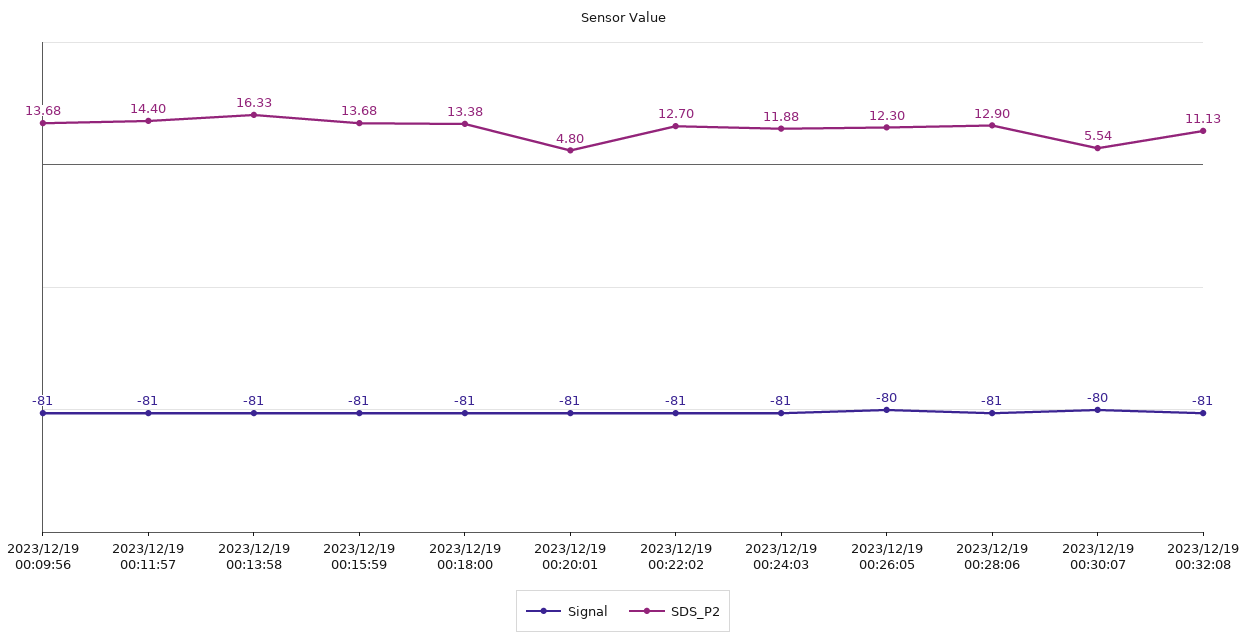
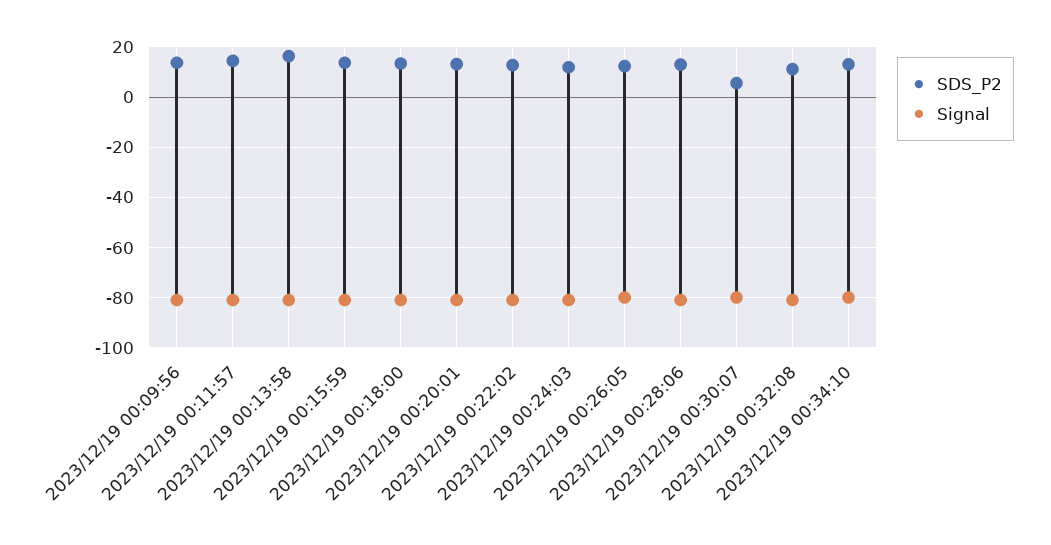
SDS_P2, 2023/12/19 00:20:01: 4.8 -> 12.5
SDS_P2, 2023/12/19 00:34:10: none -> 12.5
Signal, 2023/12/19 00:34:10: none -> -80

